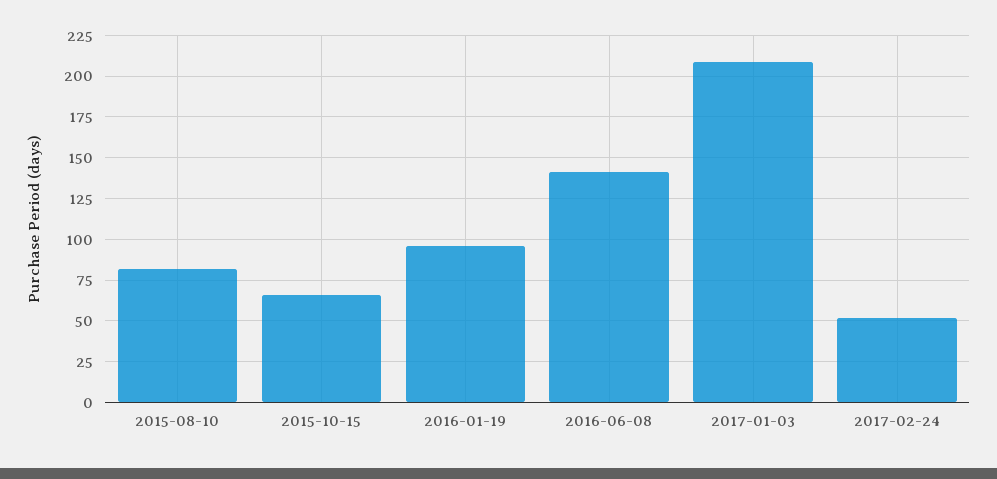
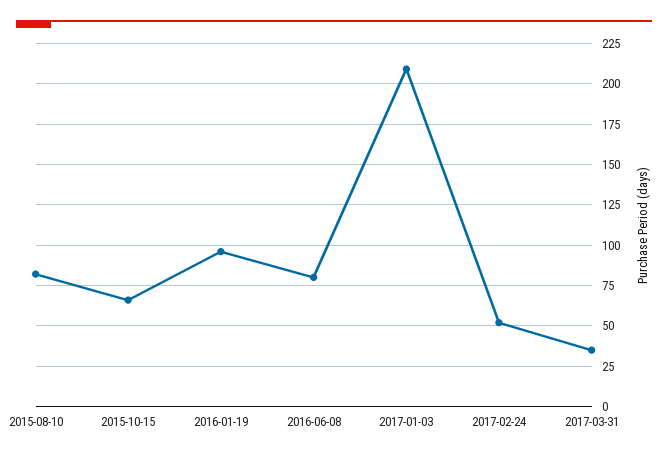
2016-06-08: 140 -> 80
2017-03-31: none -> 35

